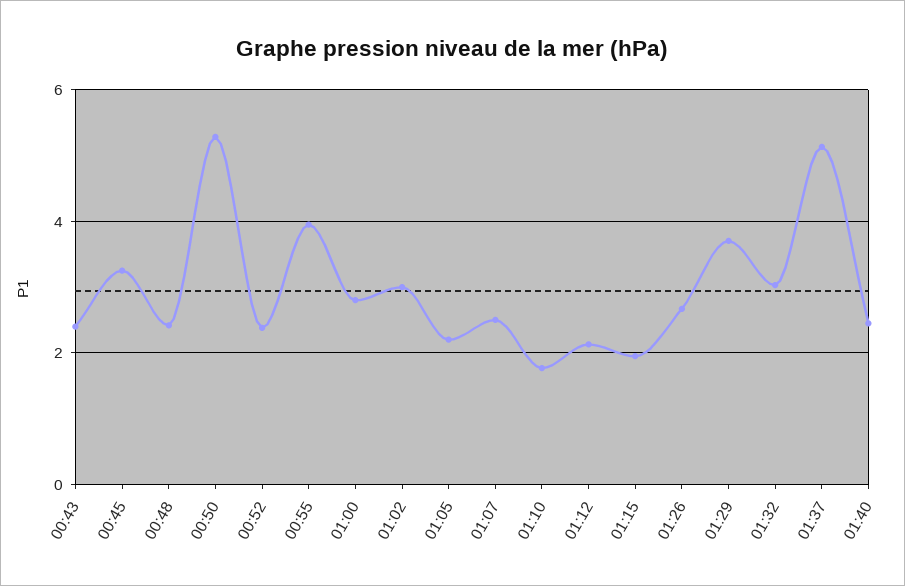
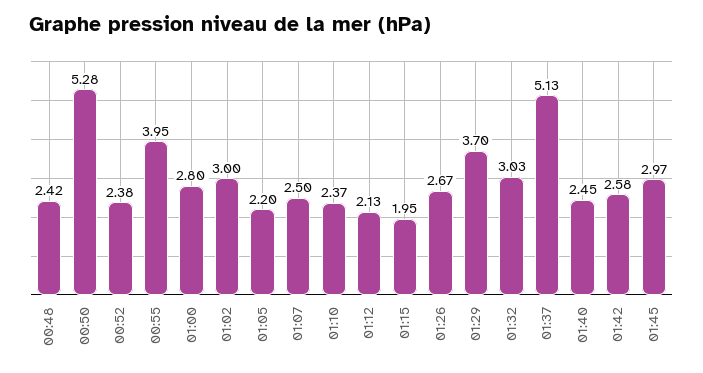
00:43: 2.4 -> none
00:45: 3.2 -> none
01:10: 1.8 -> 2.37
01:42: none -> 2.58
01:45: none -> 2.97

